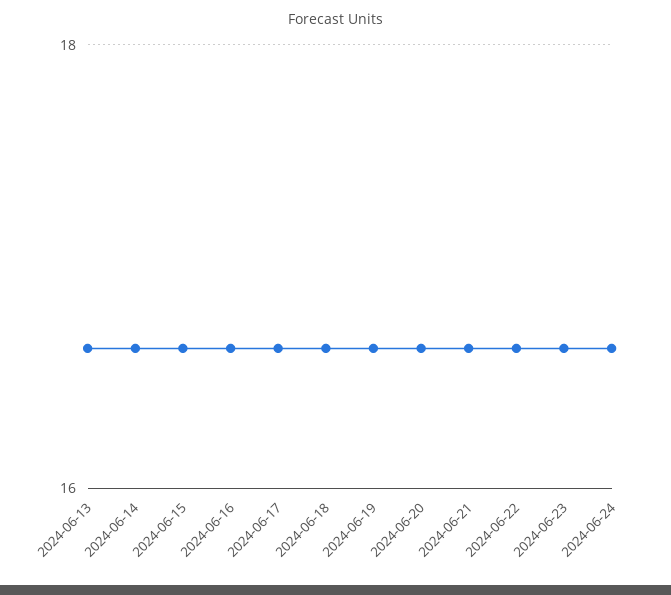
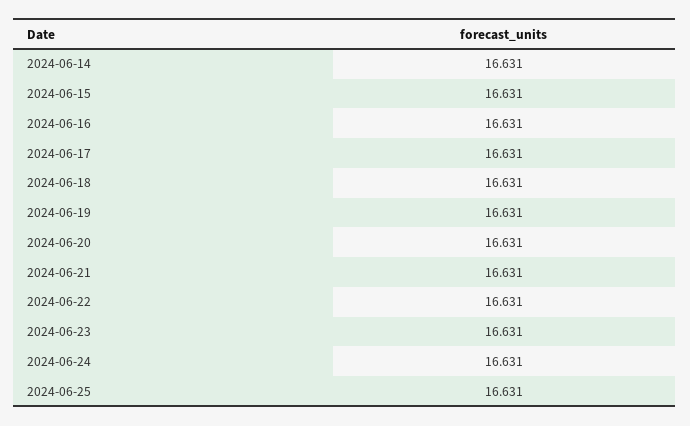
2024-06-13: 16.6 -> none
2024-06-25: none -> 16.631

